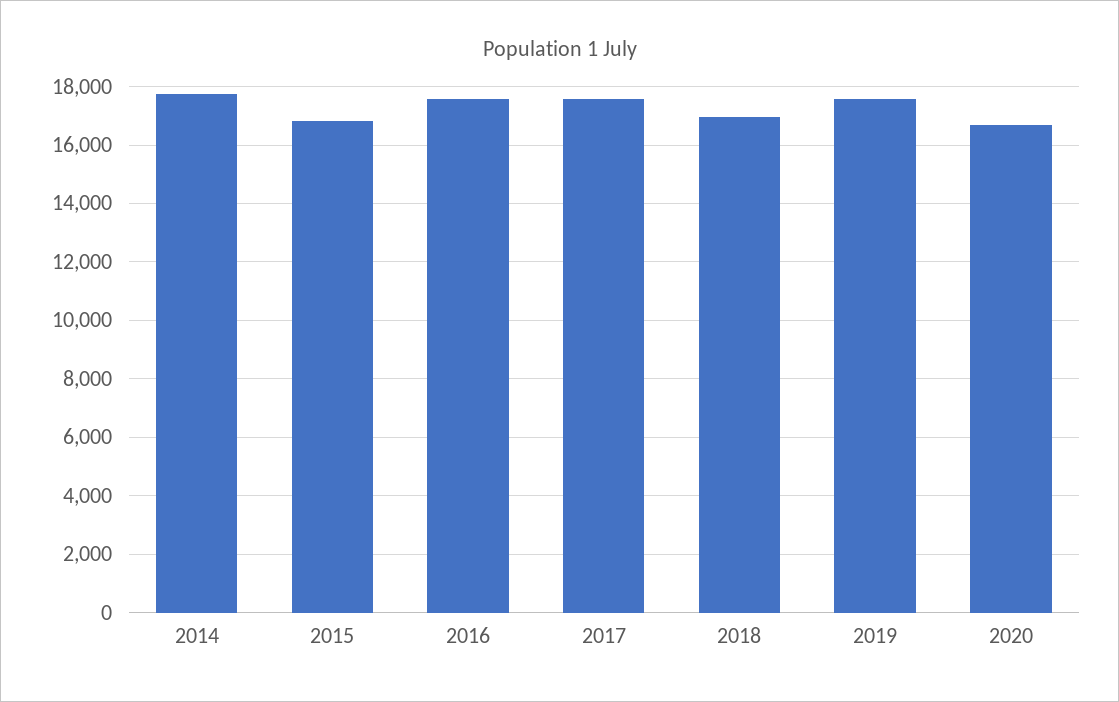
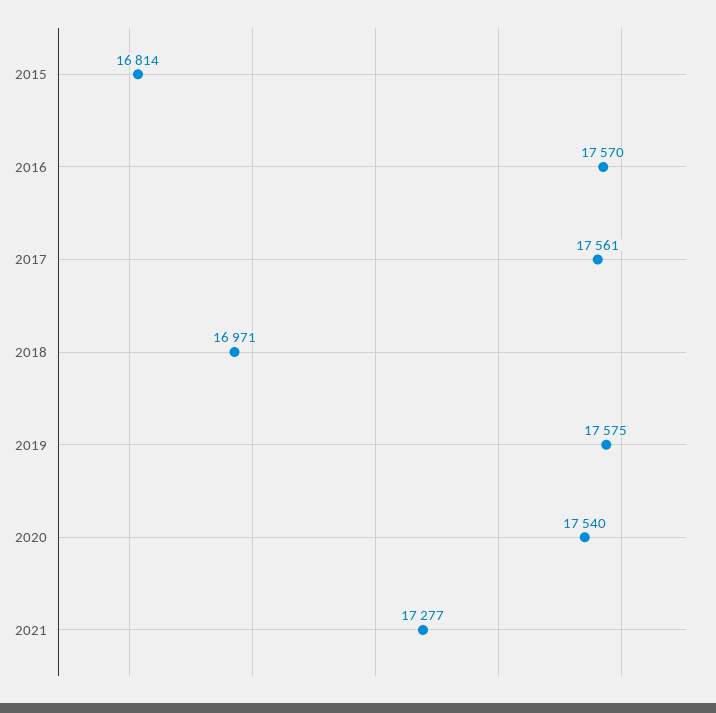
2014: 17750 -> none
2020: 16750 -> 17540
2021: none -> 17277

